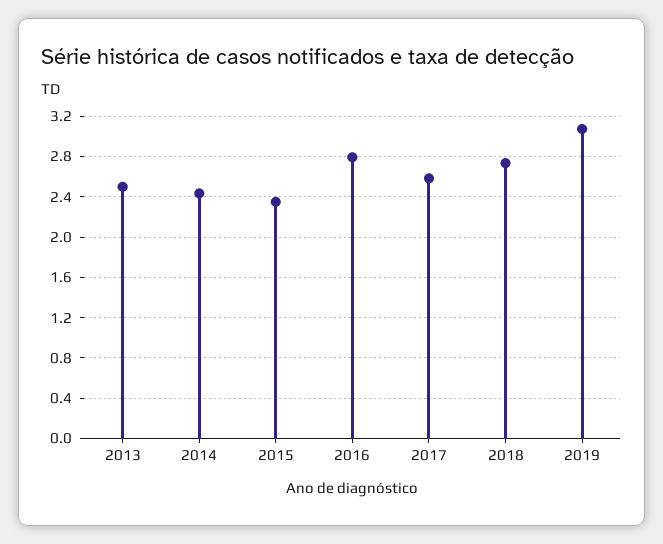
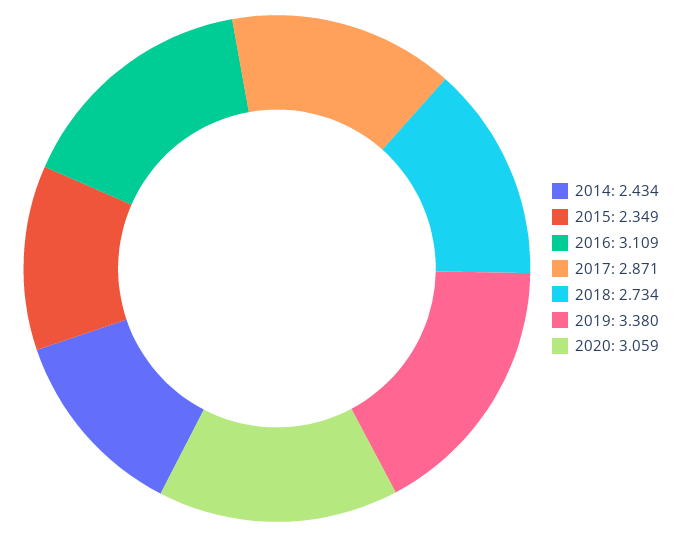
2013: 2.5 -> none
2016: 2.8 -> 3.109
2017: 2.6 -> 2.871
2019: 3.1 -> 3.38
2020: none -> 3.059

